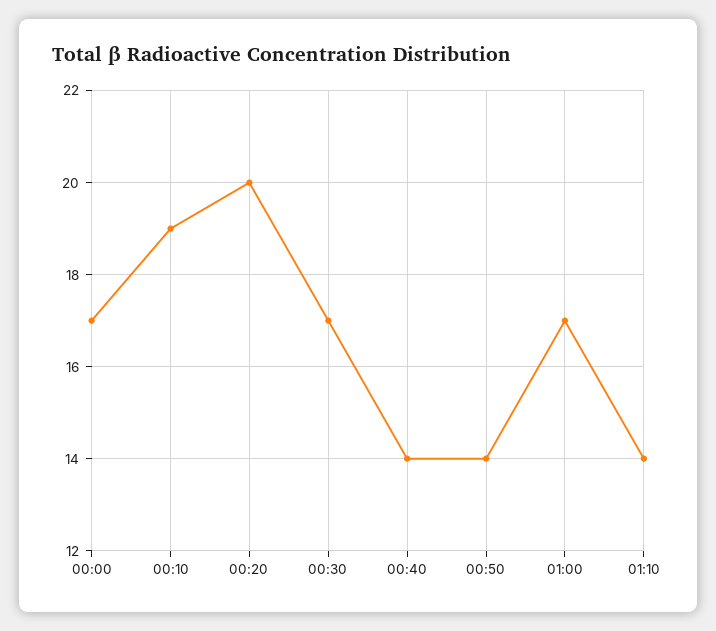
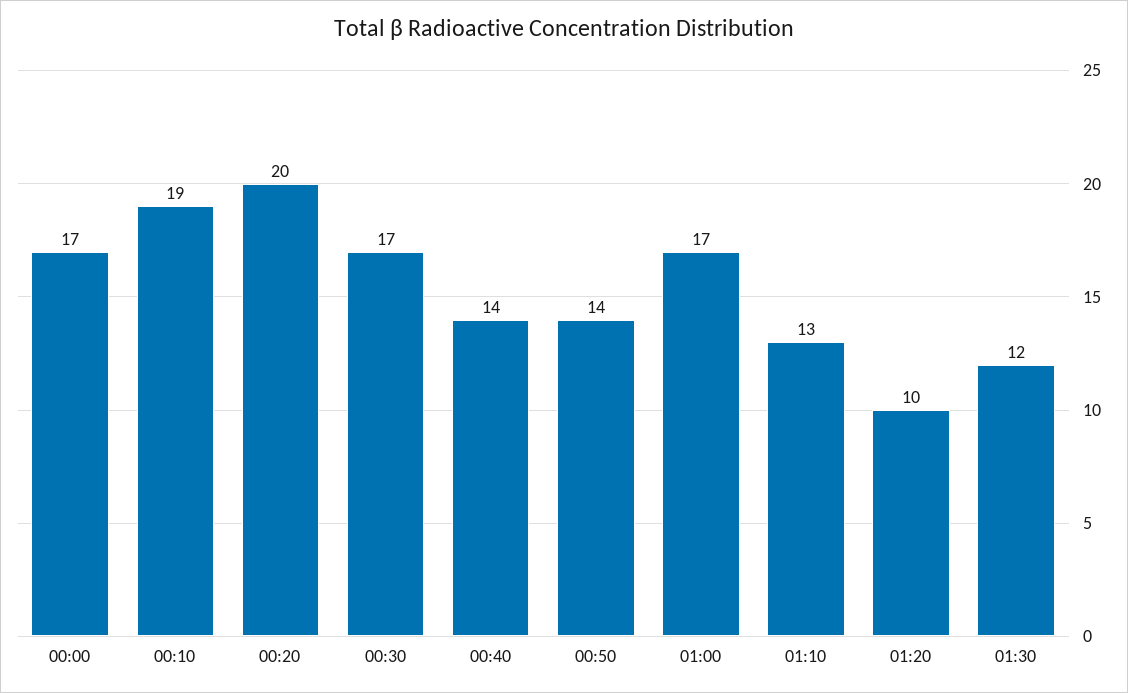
01:10: 14 -> 13
01:20: none -> 10
01:30: none -> 12

